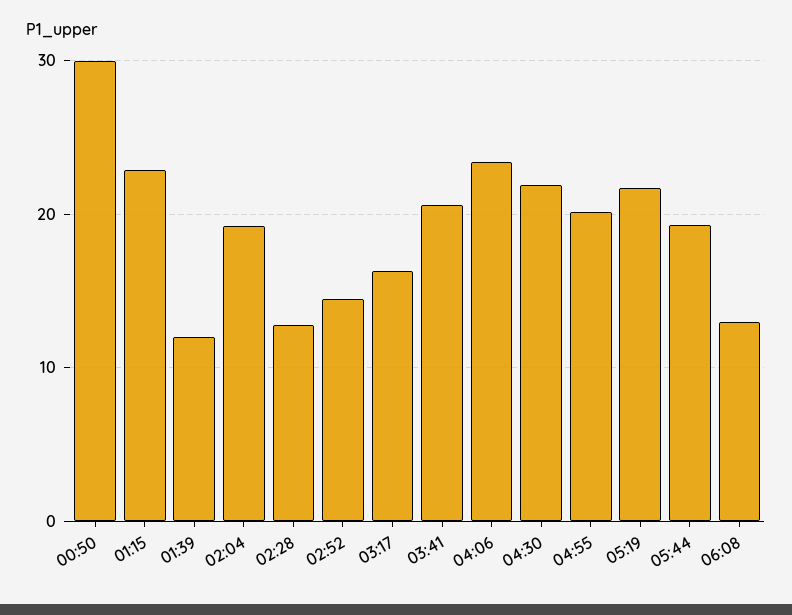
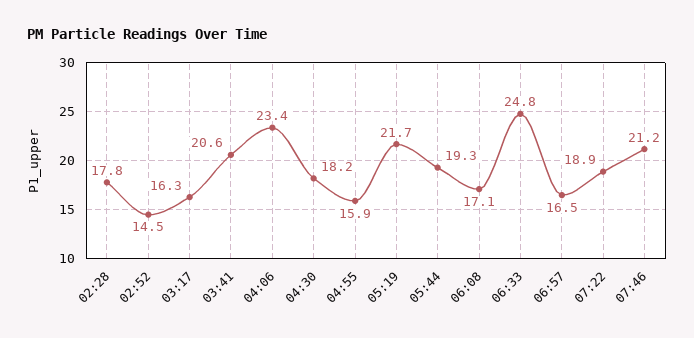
00:50: 30 -> none
01:15: 23 -> none
01:39: 12 -> none
02:04: 19 -> none
02:28: 13 -> 17.8
04:30: 22 -> 18.2
04:55: 20 -> 15.9
06:08: 13 -> 17.1
06:33: none -> 24.8
06:57: none -> 16.5
07:22: none -> 18.9
07:46: none -> 21.2

